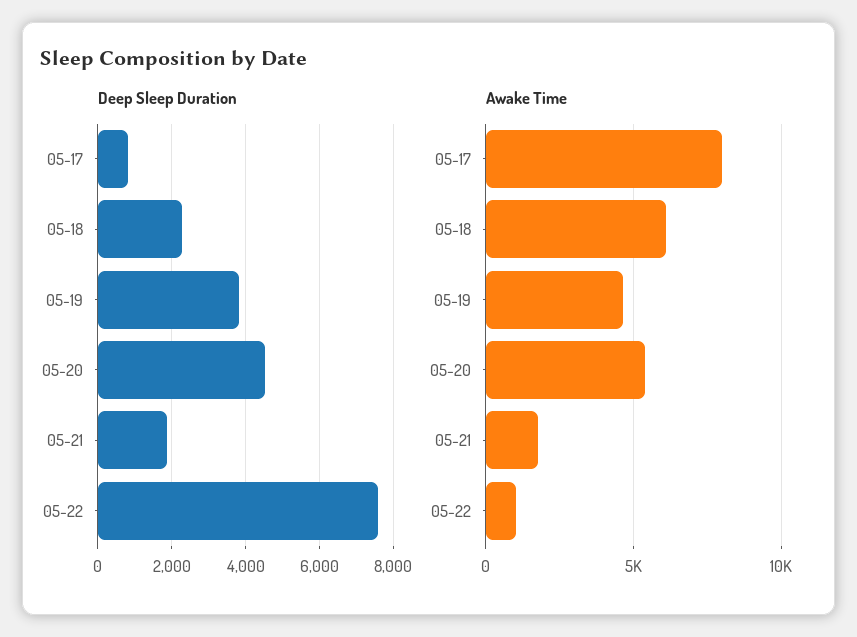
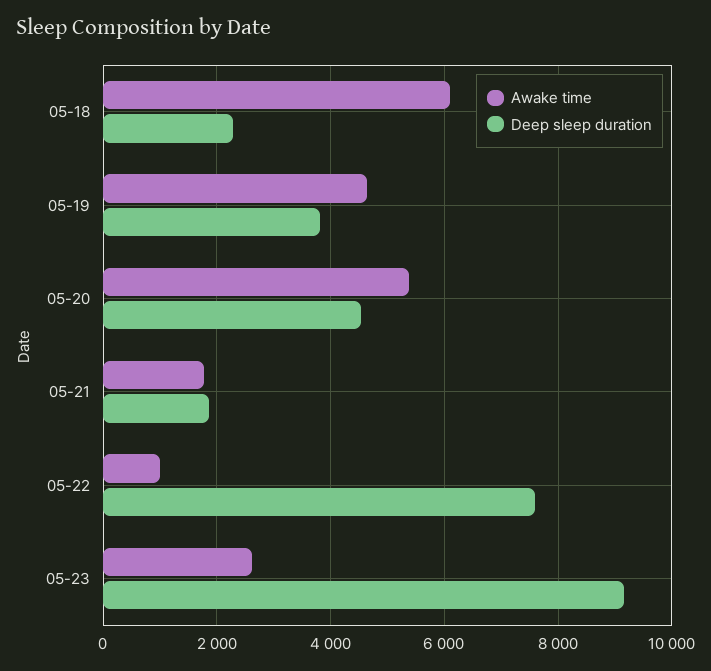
Deep Sleep Duration, 05-17: 800 -> none
Awake Time, 05-17: 8000 -> none
Awake Time, 05-23: none -> 2600
Deep Sleep Duration, 05-23: none -> 9200

